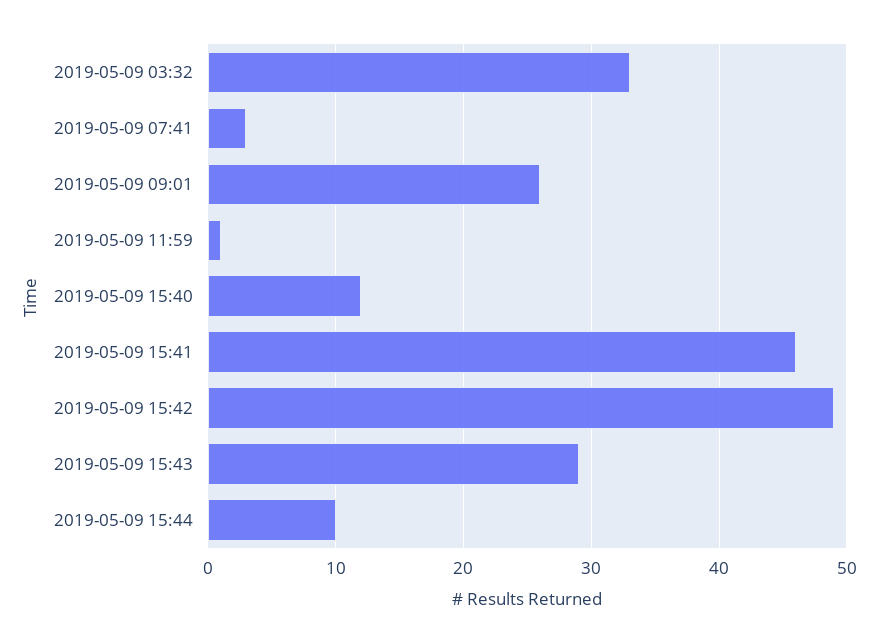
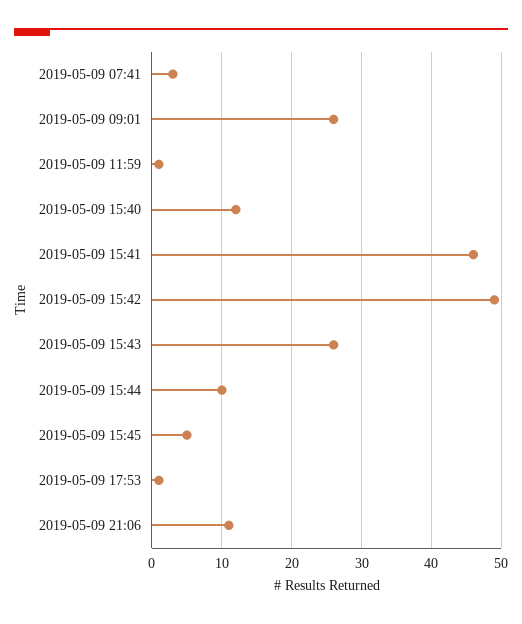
2019-05-09 03:32: 33 -> none
2019-05-09 15:43: 29 -> 26
2019-05-09 15:45: none -> 5
2019-05-09 17:53: none -> 1
2019-05-09 21:06: none -> 11

